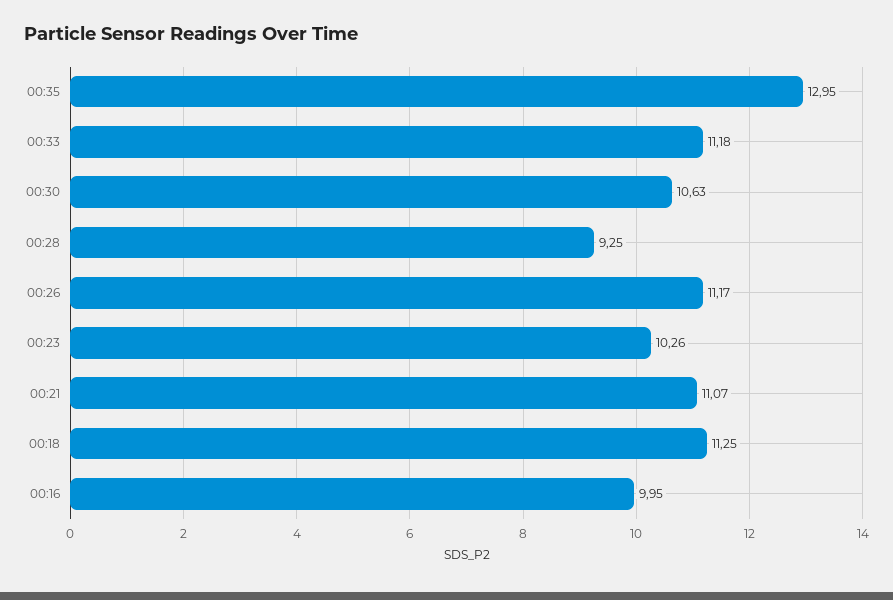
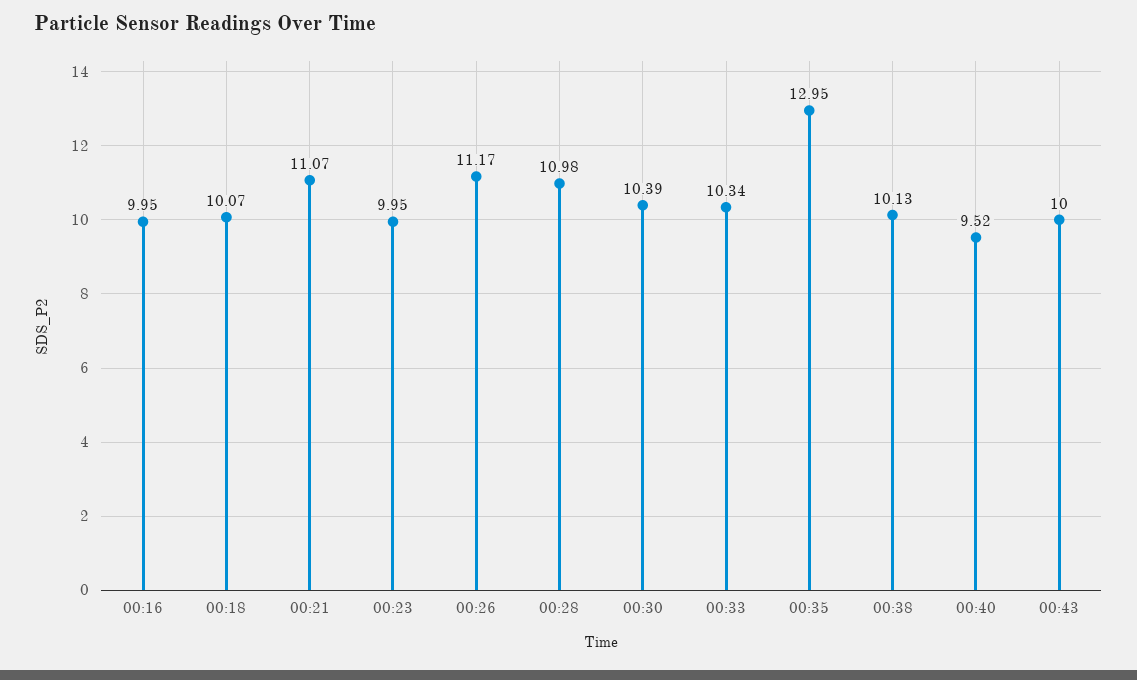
00:33: 11.18 -> 10.34
00:30: 10.63 -> 10.39
00:28: 9.25 -> 10.98
00:23: 10.26 -> 9.95
00:18: 11.25 -> 10.07
00:38: none -> 10.13
00:40: none -> 9.52
00:43: none -> 10

